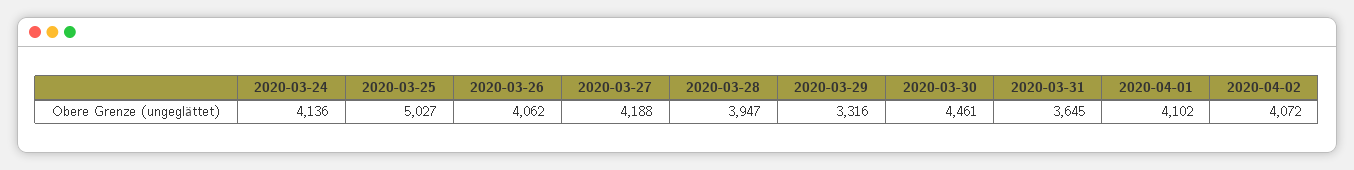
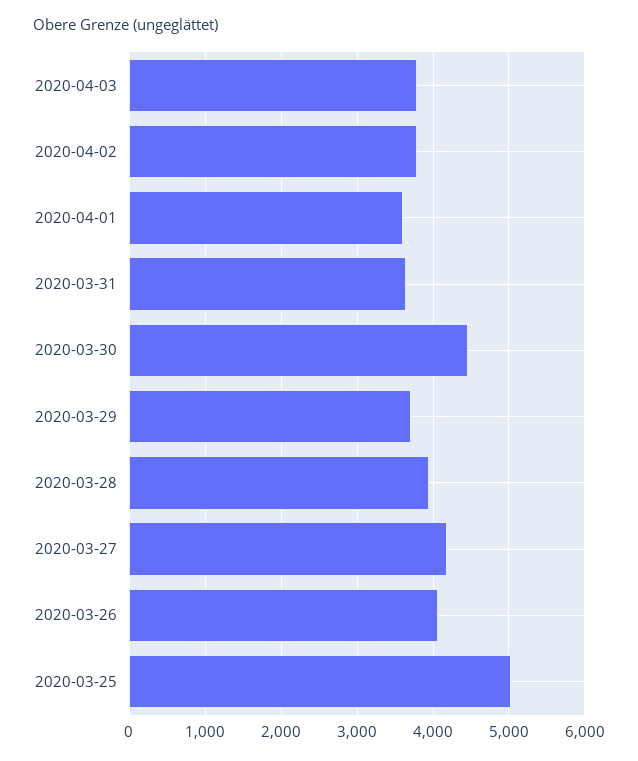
2020-03-24: 4136 -> none
2020-03-29: 3316 -> 3700
2020-04-01: 4102 -> 3600
2020-04-02: 4072 -> 3800
2020-04-03: none -> 3800

